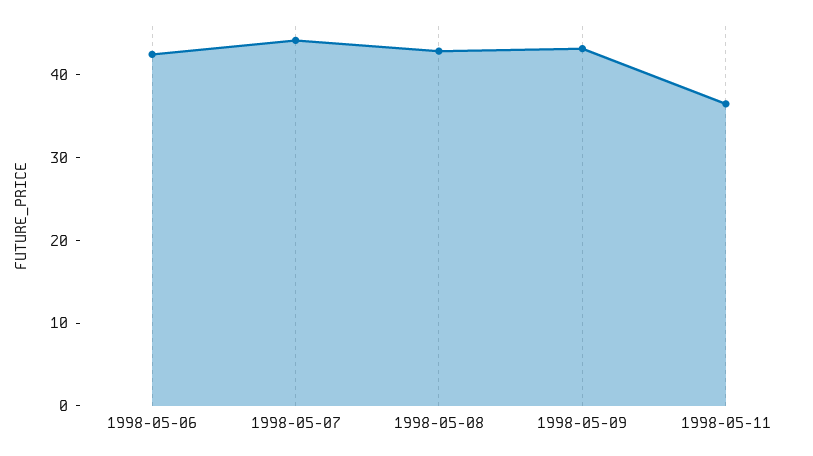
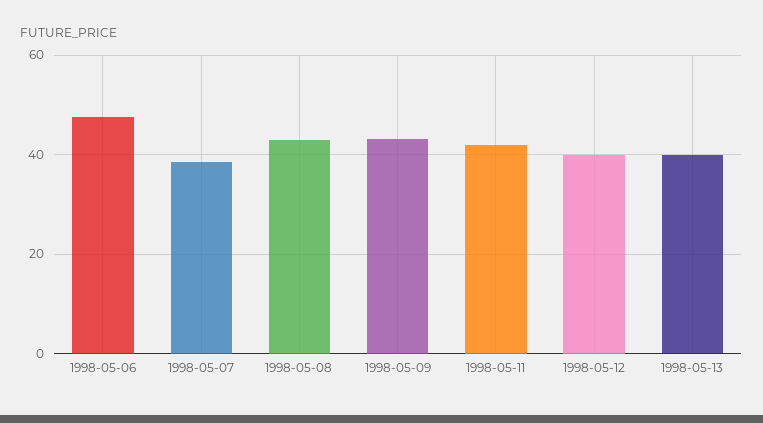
1998-05-06: 42 -> 48
1998-05-07: 44 -> 38
1998-05-11: 36 -> 42
1998-05-12: none -> 40
1998-05-13: none -> 40

